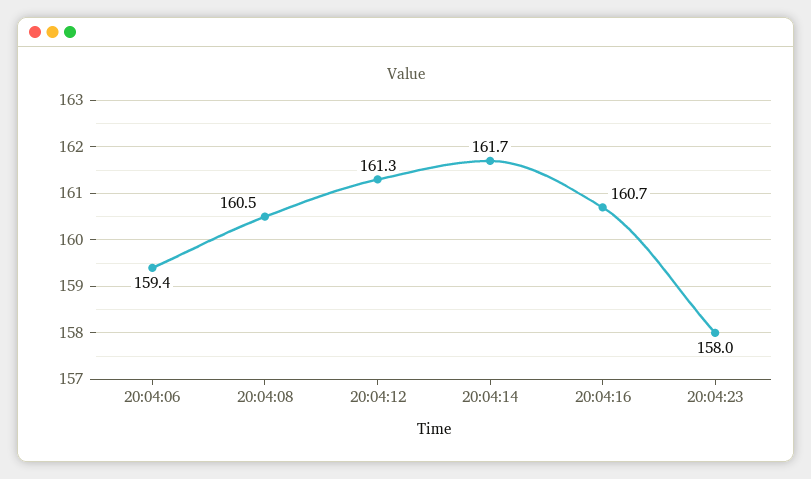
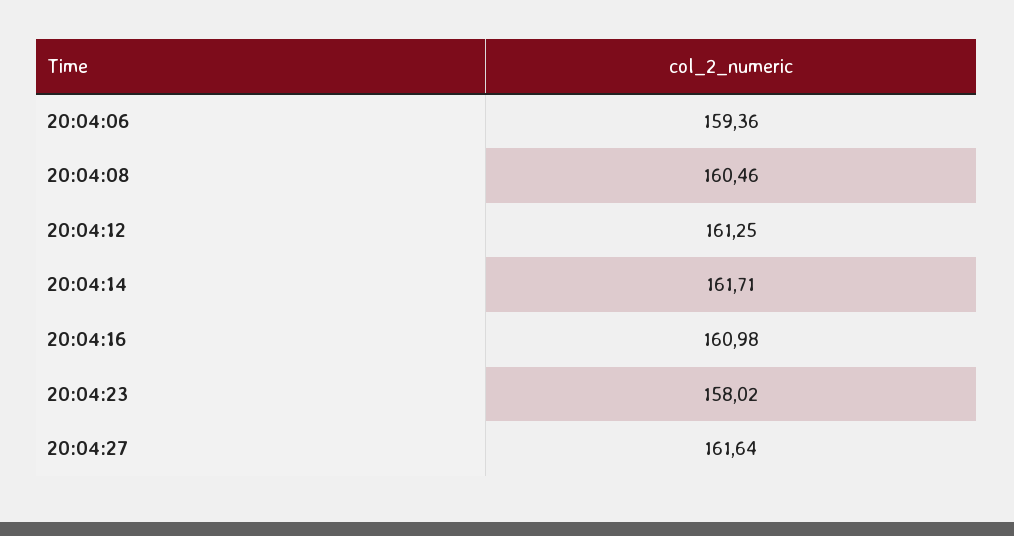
20:04:16: 160.7 -> 160.98
20:04:27: none -> 161.64

